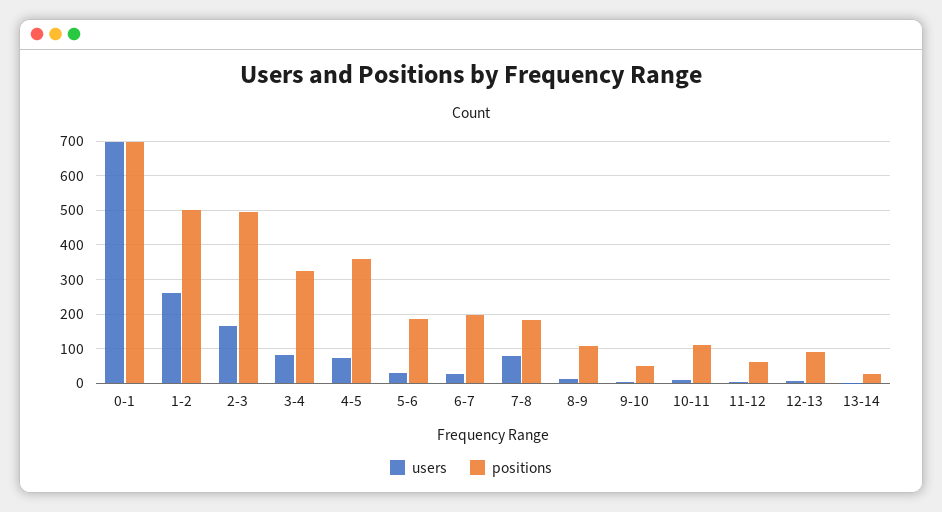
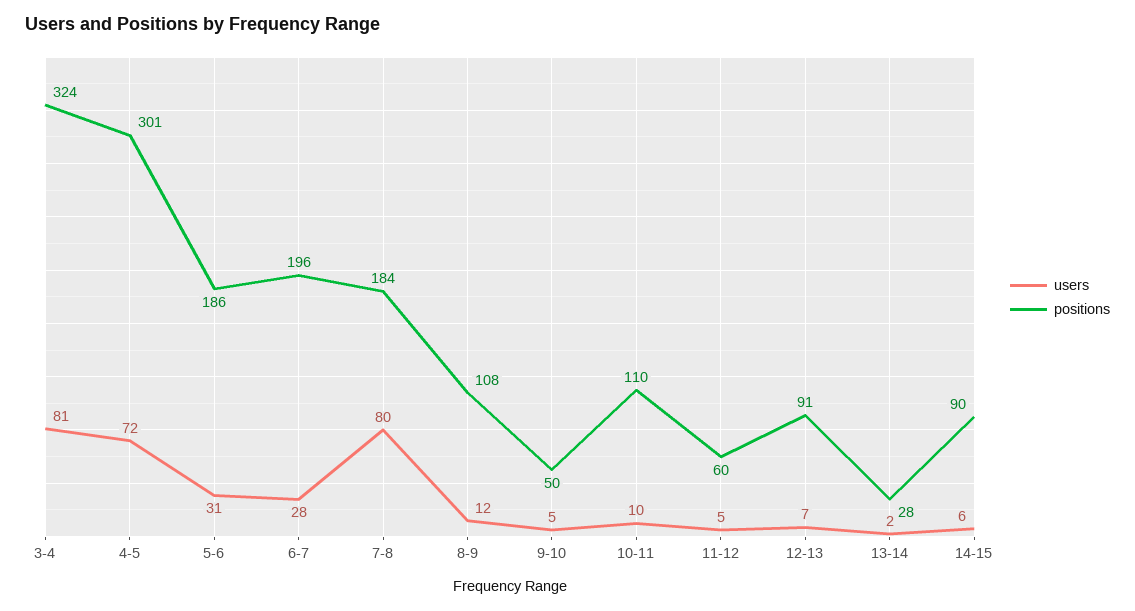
users, 0-1: 700 -> none
positions, 0-1: 700 -> none
users, 1-2: 260 -> none
positions, 1-2: 500 -> none
users, 2-3: 160 -> none
positions, 2-3: 500 -> none
positions, 4-5: 360 -> 301
users, 14-15: none -> 6
positions, 14-15: none -> 90

